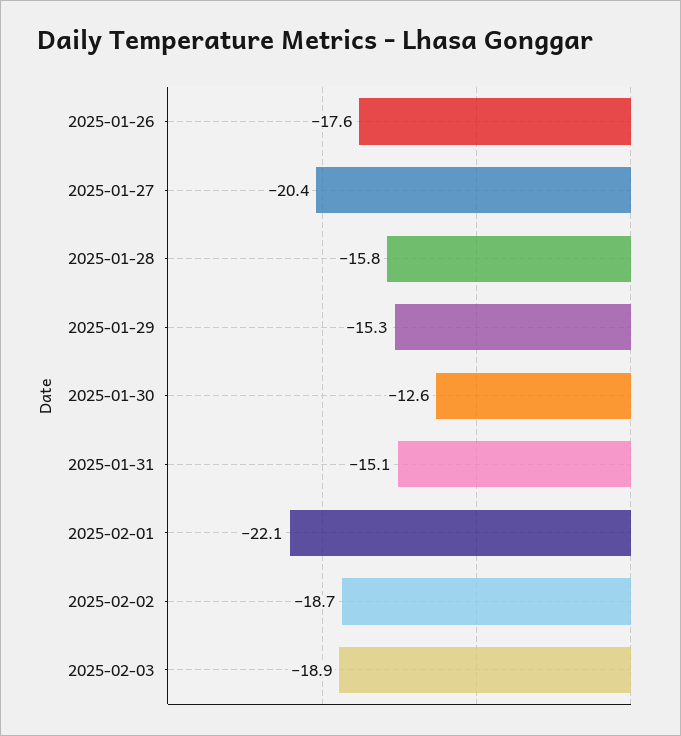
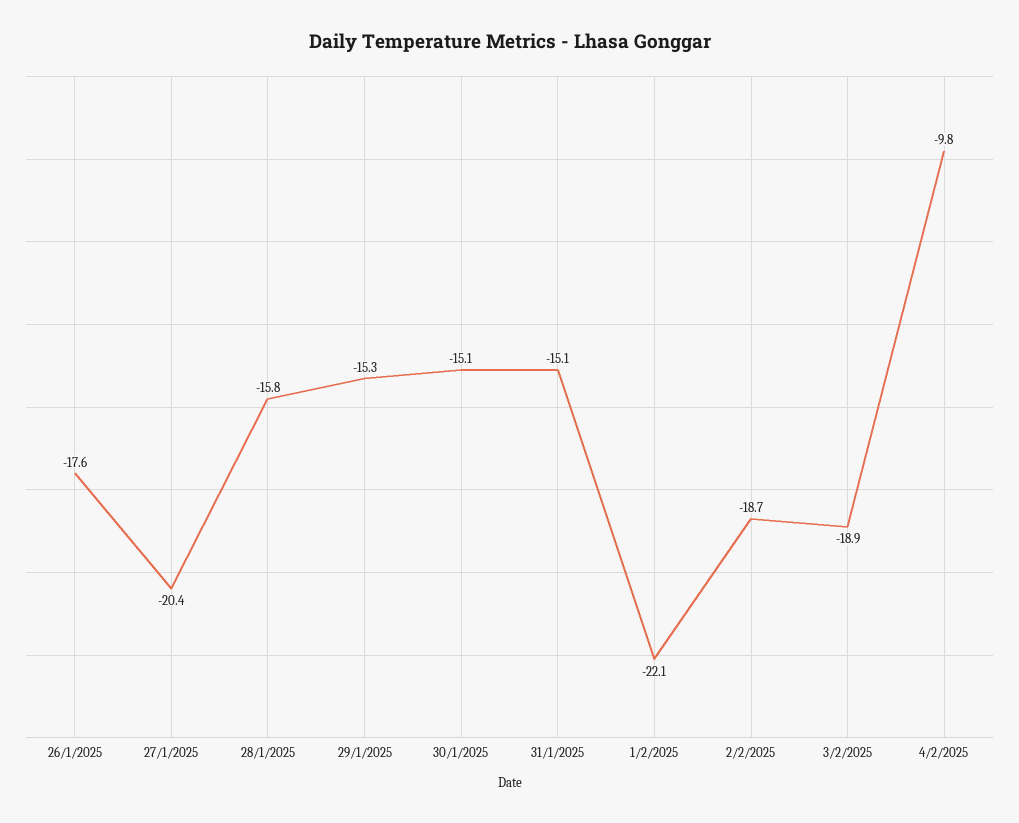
2025-01-30: -12.6 -> -15.1
4/2/2025: none -> -9.8

